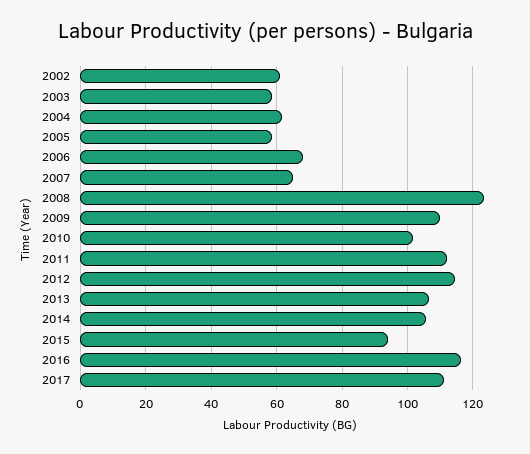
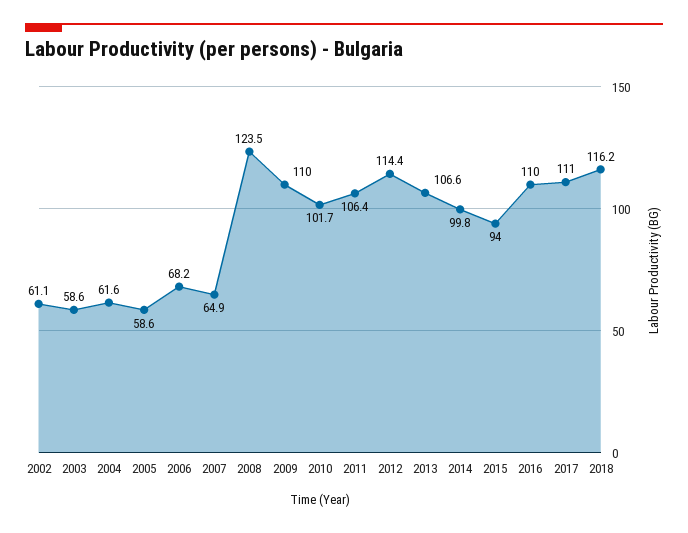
2011: 112 -> 106.4
2014: 106 -> 99.8
2016: 116 -> 110
2018: none -> 116.2

